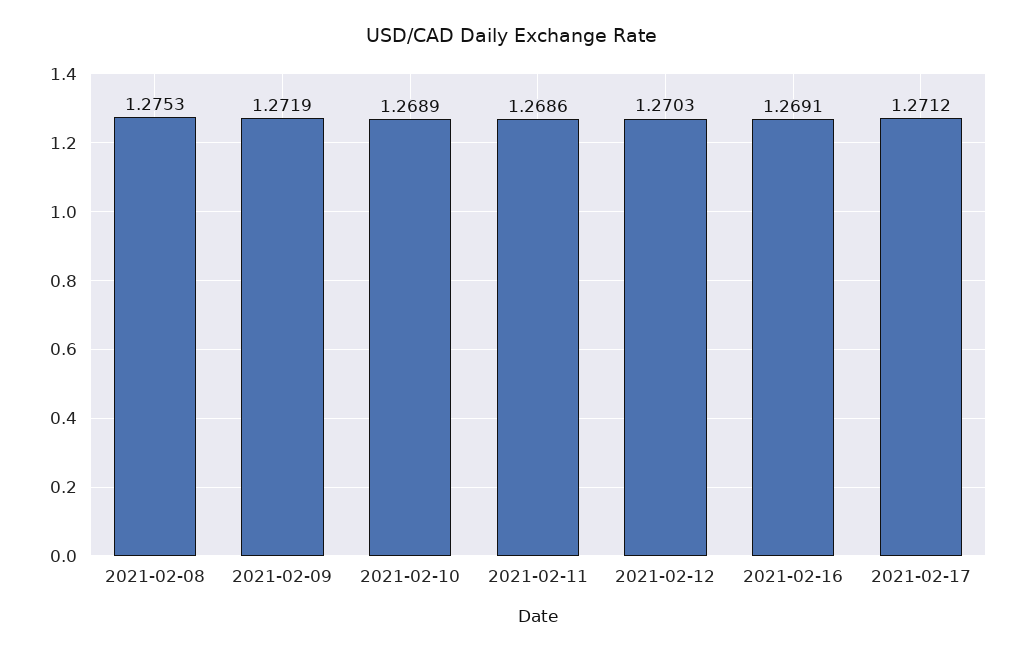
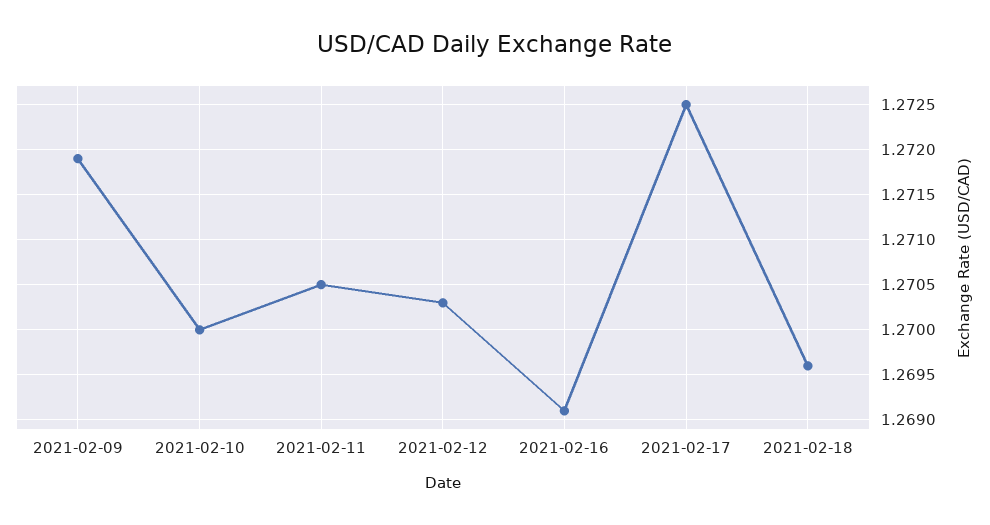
2021-02-08: 1.2753 -> none
2021-02-10: 1.2689 -> 1.27
2021-02-11: 1.2686 -> 1.2705
2021-02-17: 1.2712 -> 1.2725
2021-02-18: none -> 1.2696

